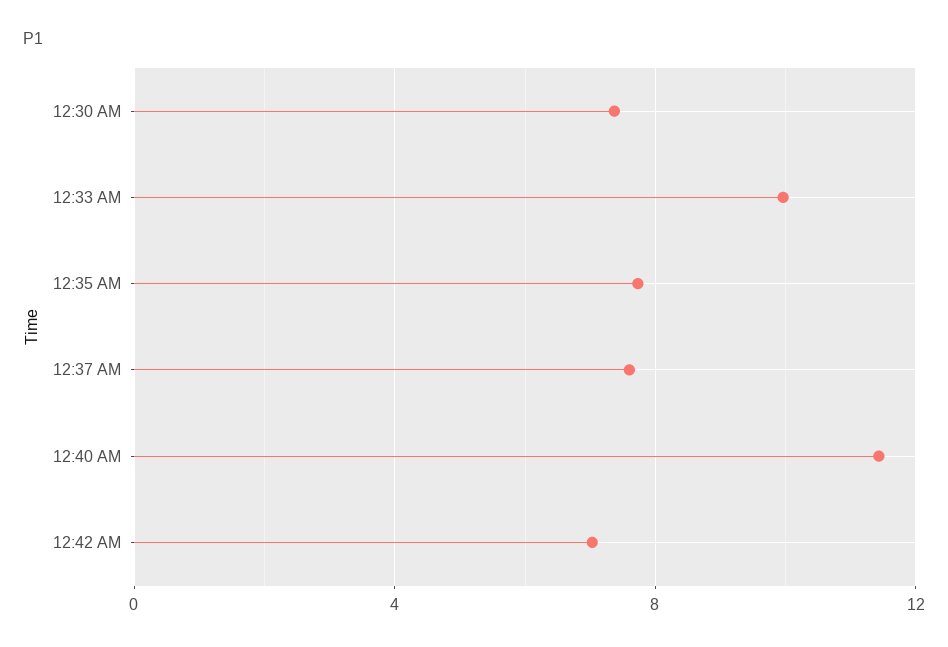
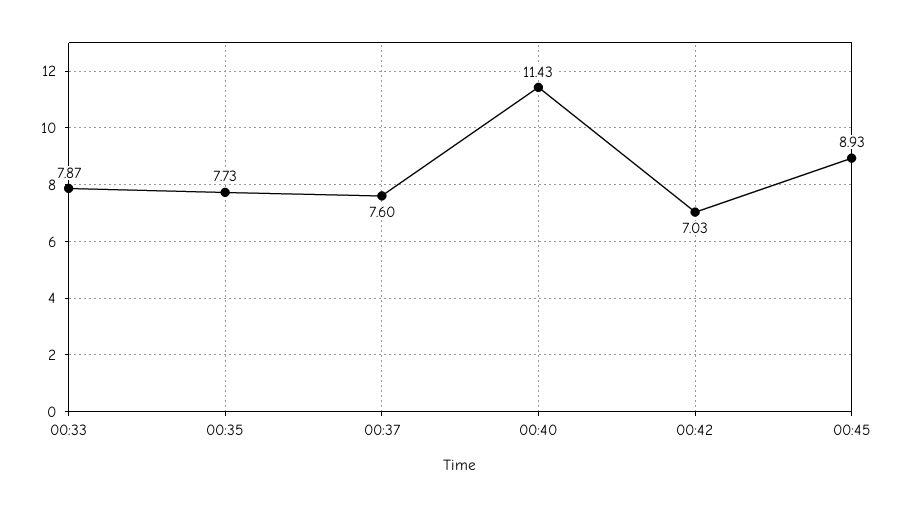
12:30 AM: 7.5 -> none
12:33 AM: 10 -> 7.87
00:45: none -> 8.93

